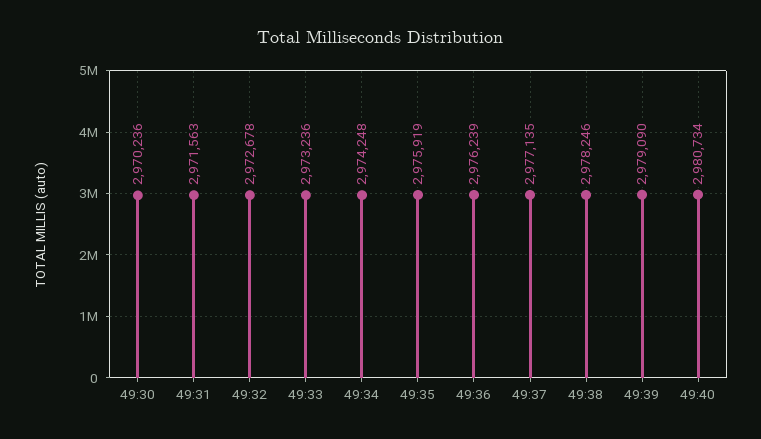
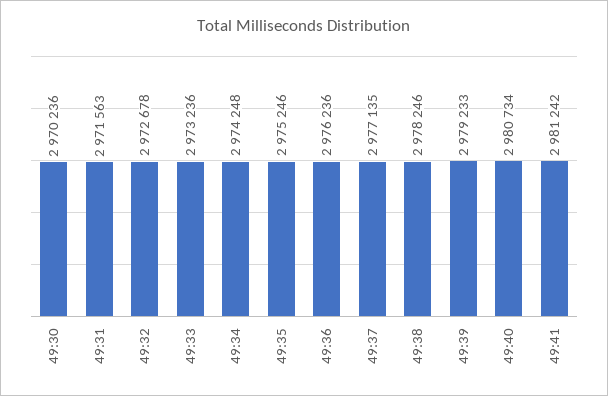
49:35: 2975919 -> 2975246
49:36: 2976239 -> 2976236
49:39: 2979090 -> 2979233
49:41: none -> 2981242

